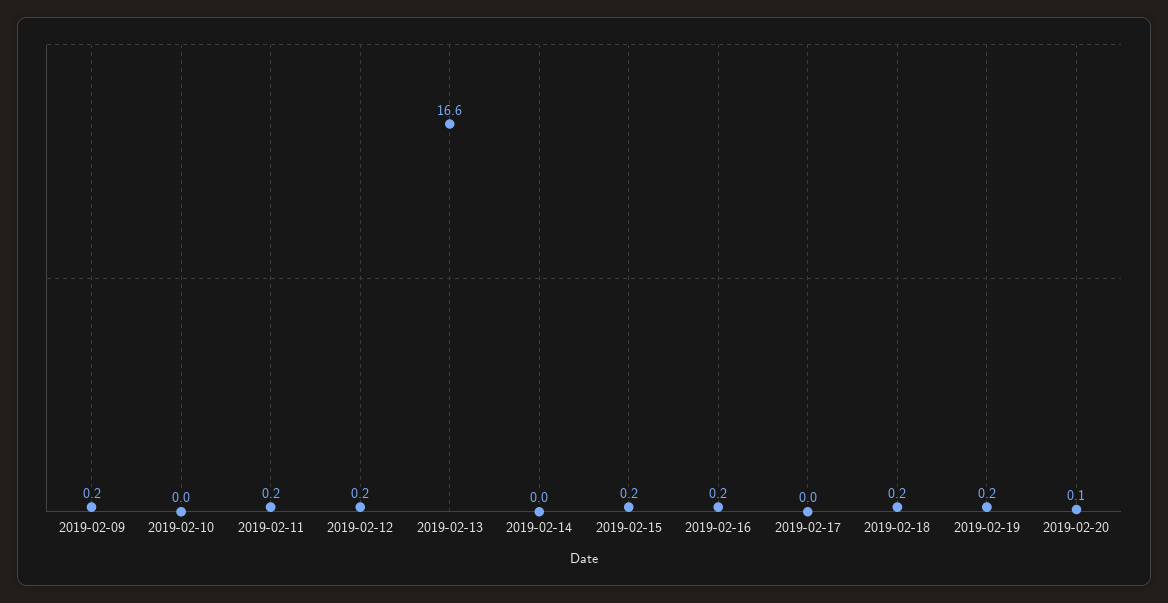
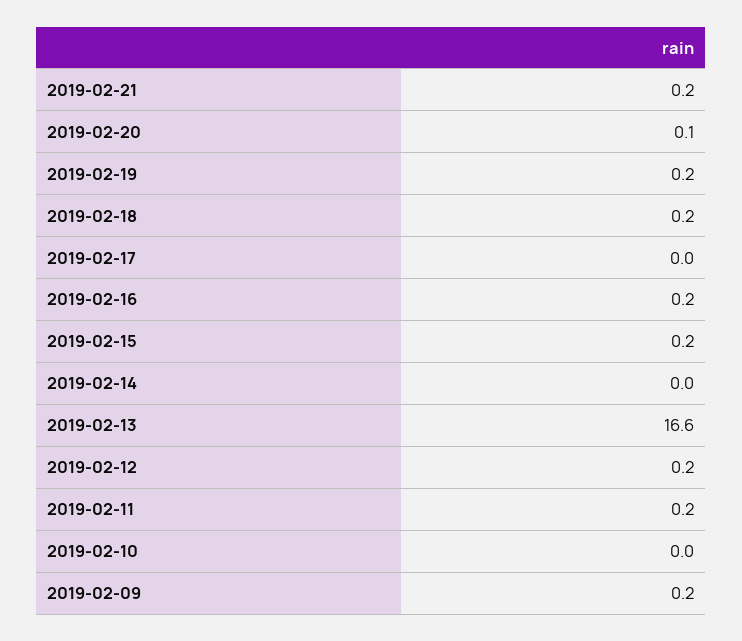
2019-02-21: none -> 0.2

